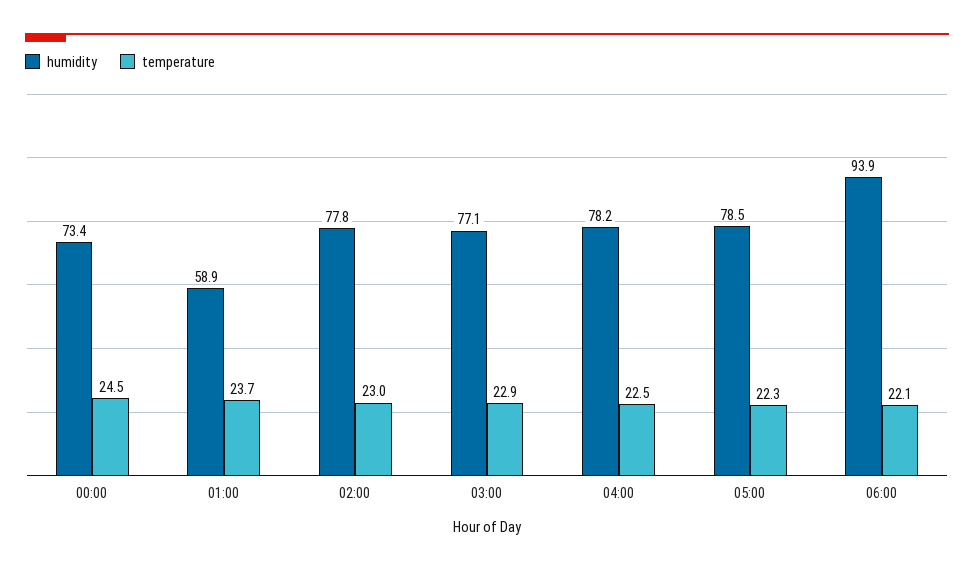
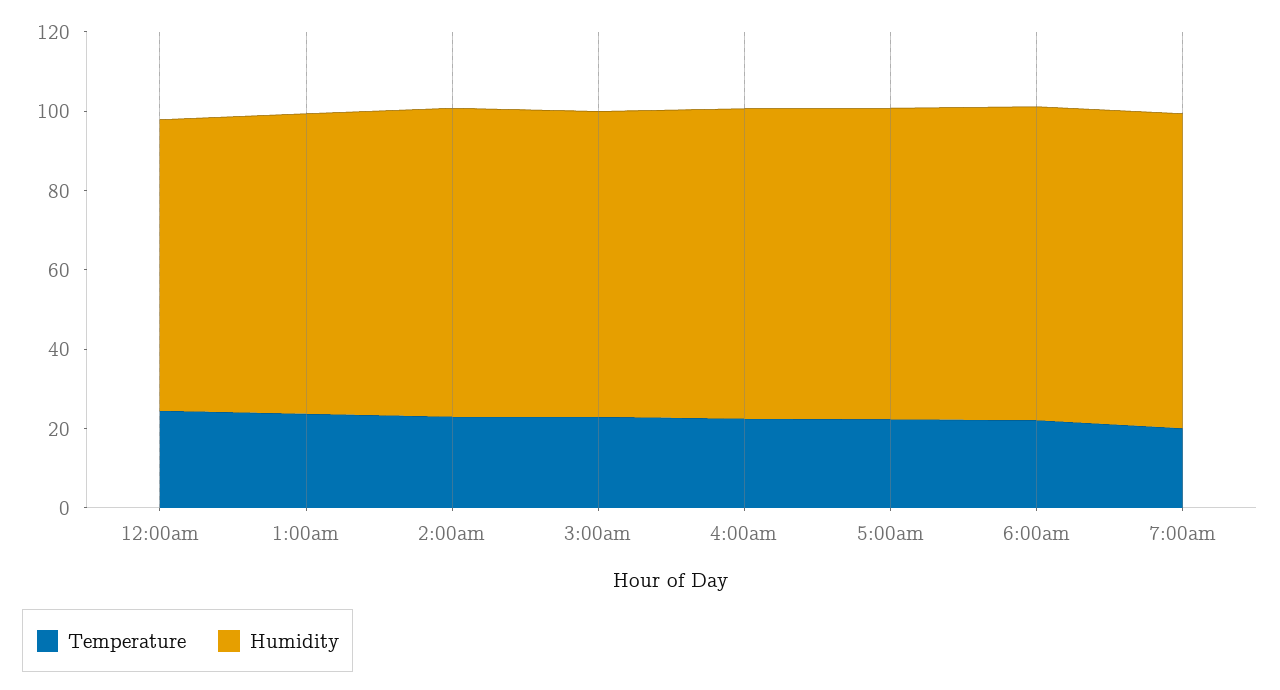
humidity, 01:00: 58.9 -> 75
humidity, 06:00: 93.9 -> 80
temperature, 7:00am: none -> 20
humidity, 7:00am: none -> 80

